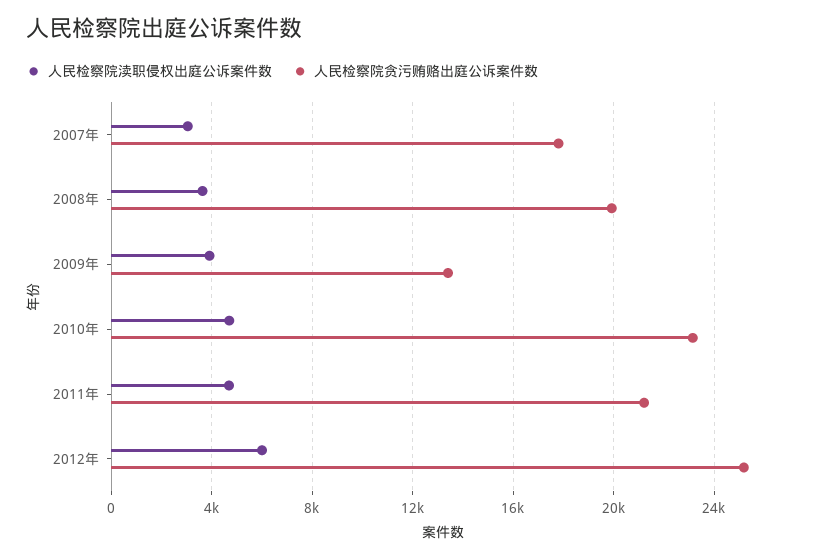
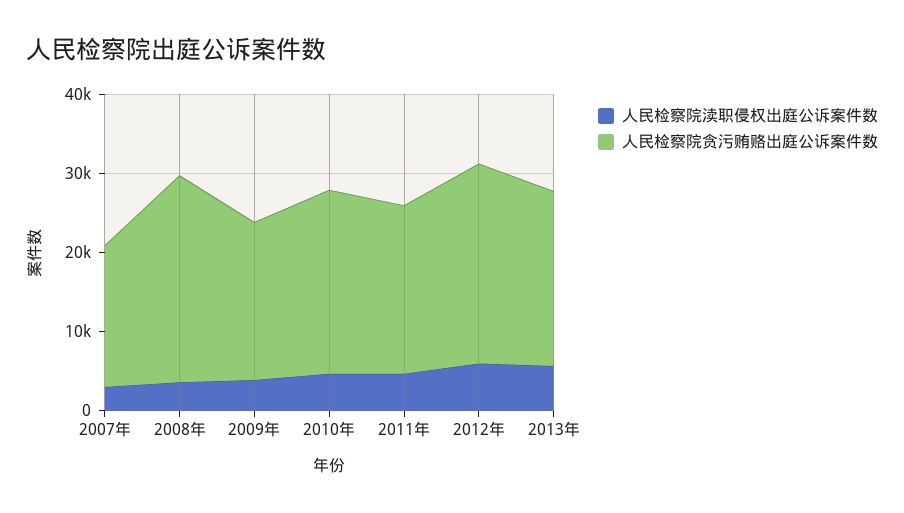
人民检察院贪污贿赂出庭公诉案件数, 2008年: 20000 -> 26000
人民检察院贪污贿赂出庭公诉案件数, 2009年: 13500 -> 20000
人民检察院渎职侵权出庭公诉案件数, 2013年: none -> 6000
人民检察院贪污贿赂出庭公诉案件数, 2013年: none -> 22000

